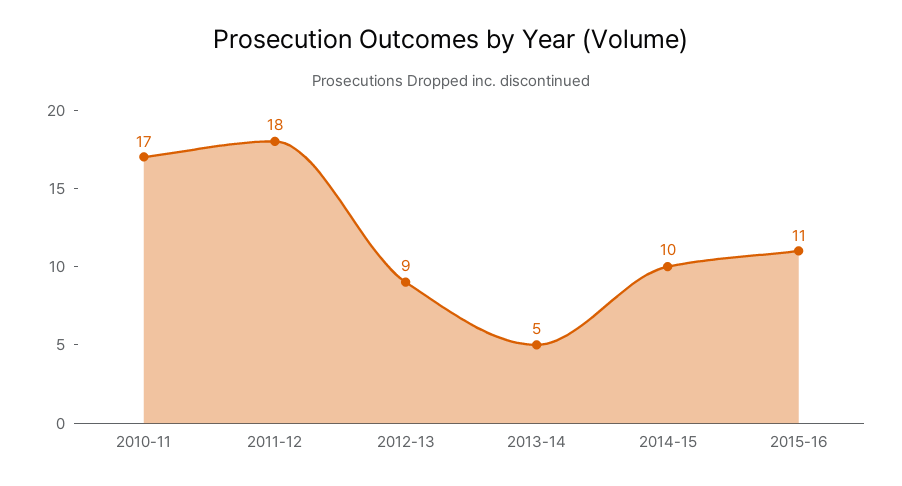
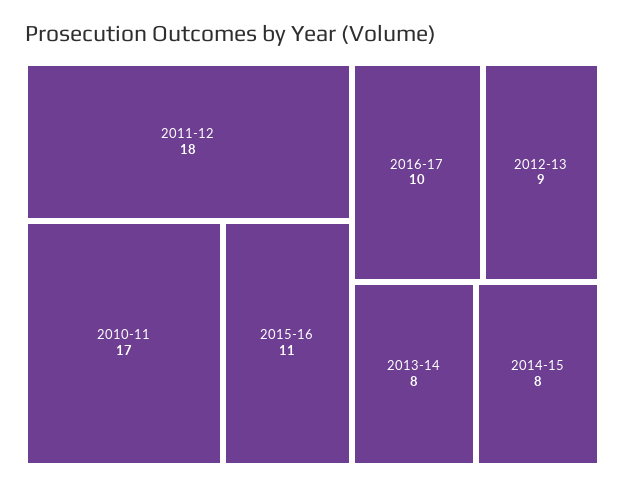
2013-14: 5 -> 8
2014-15: 10 -> 8
2016-17: none -> 10

